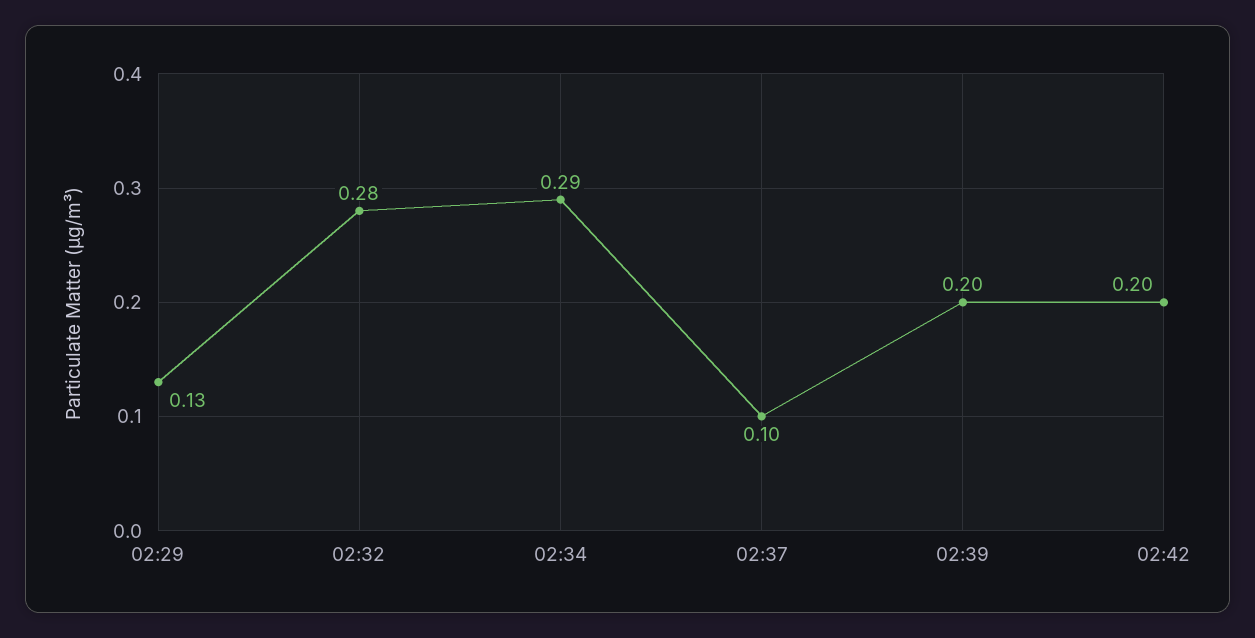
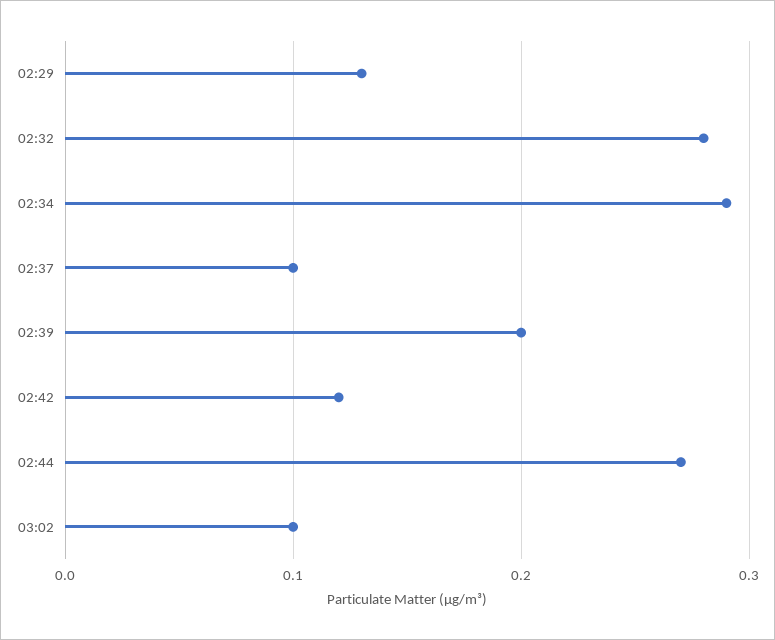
02:42: 0.2 -> 0.12
02:44: none -> 0.27
03:02: none -> 0.1

